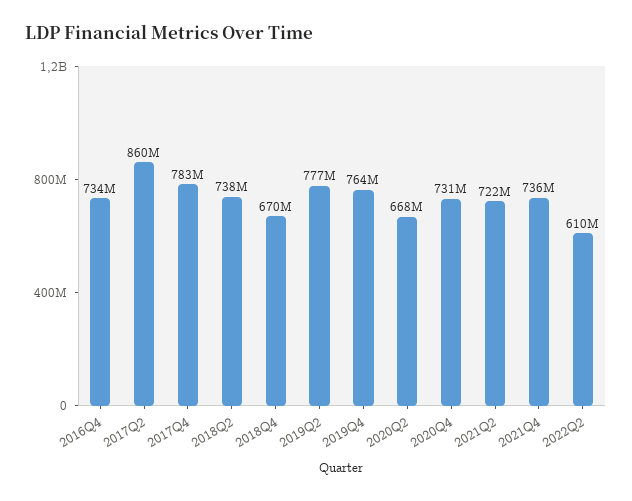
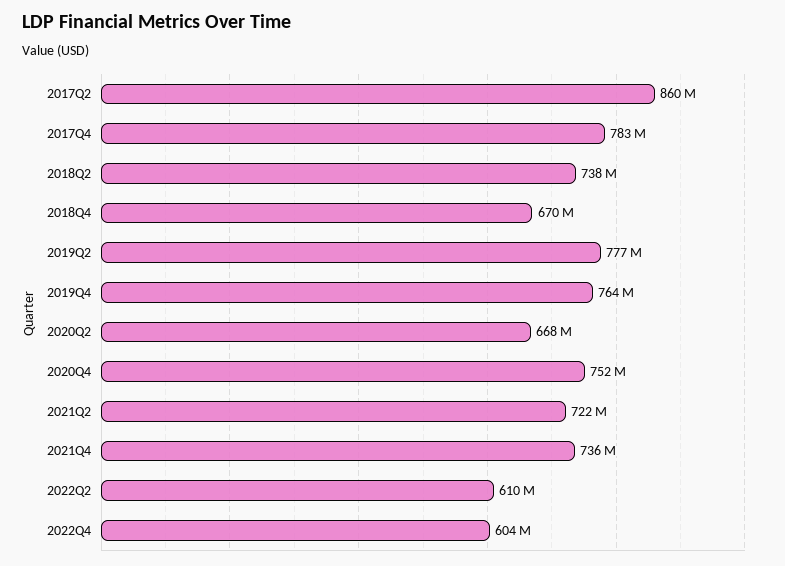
2016Q4: 734000000 -> none
2020Q4: 731000000 -> 752000000
2022Q4: none -> 604000000

